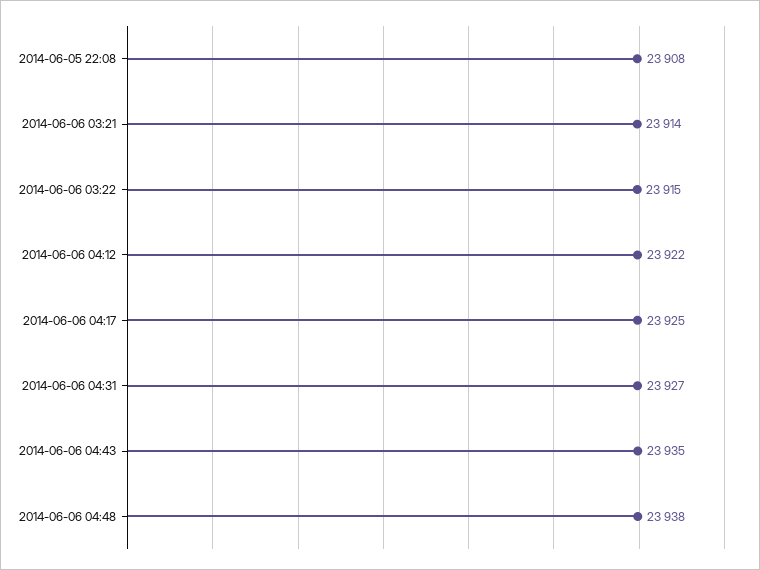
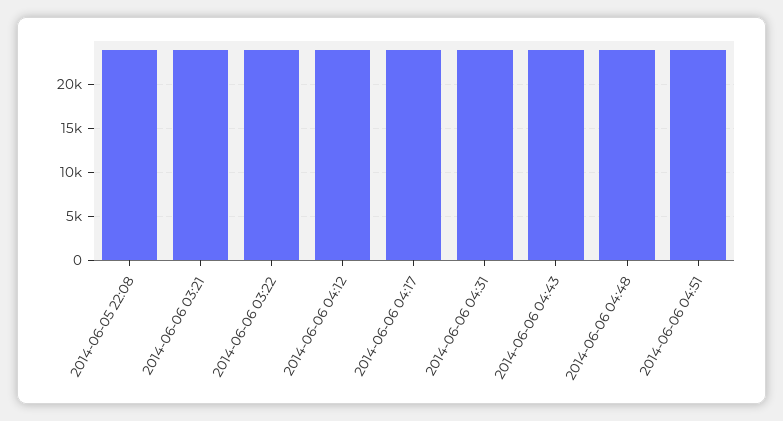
2014-06-06 04:51: none -> 24000

